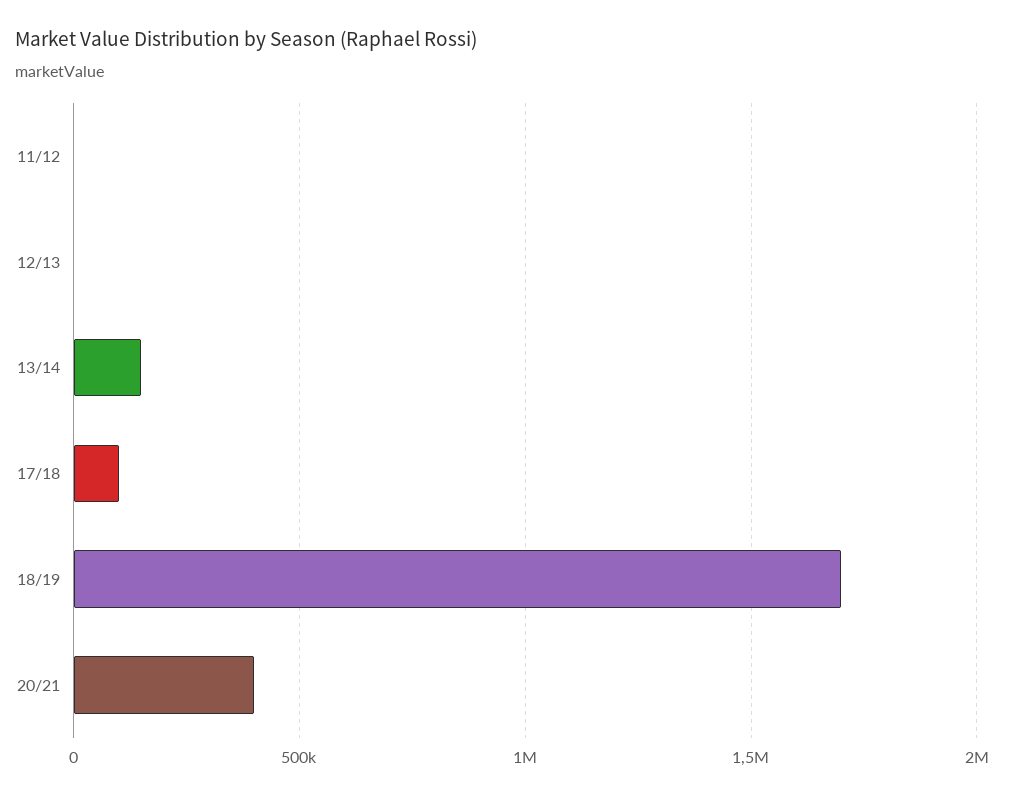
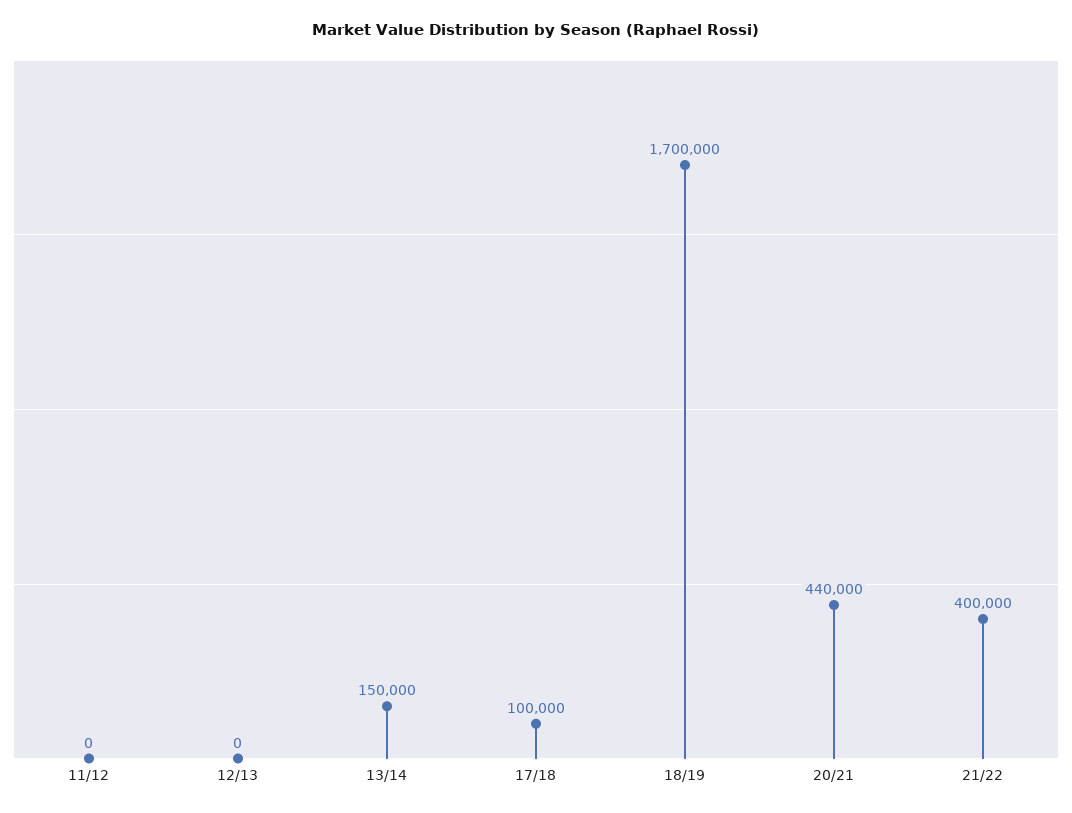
20/21: 400000 -> 440000
21/22: none -> 400000

